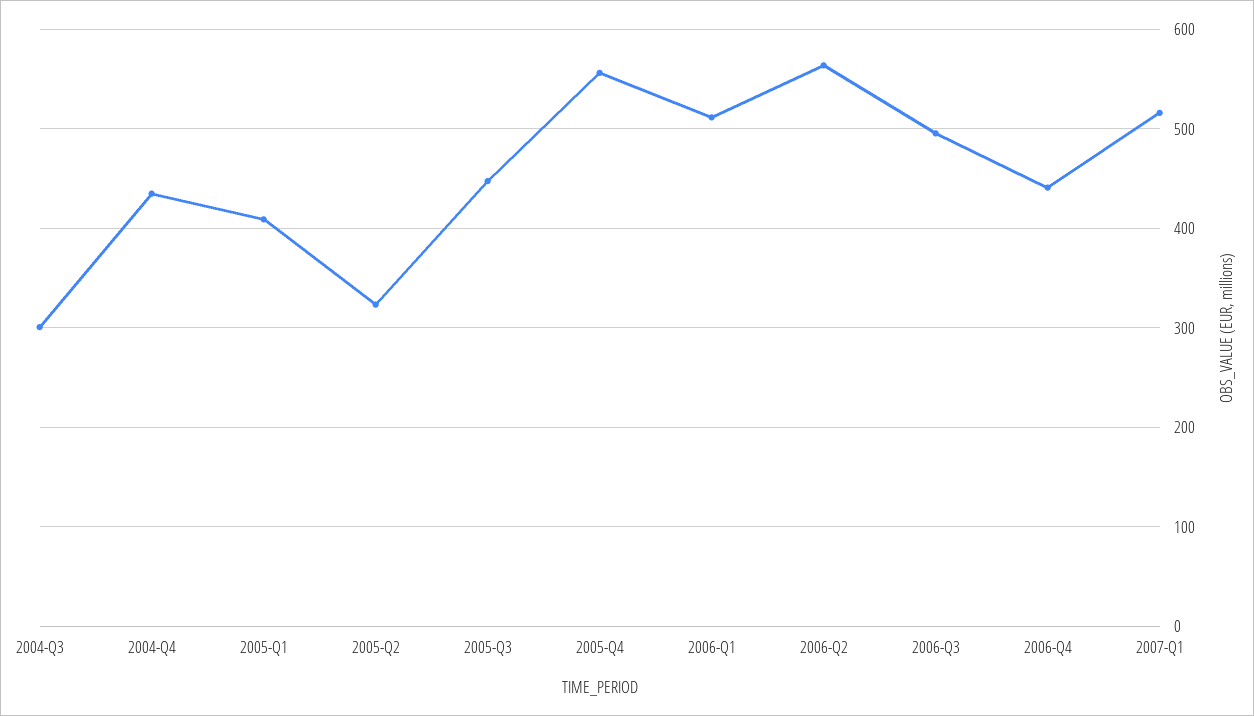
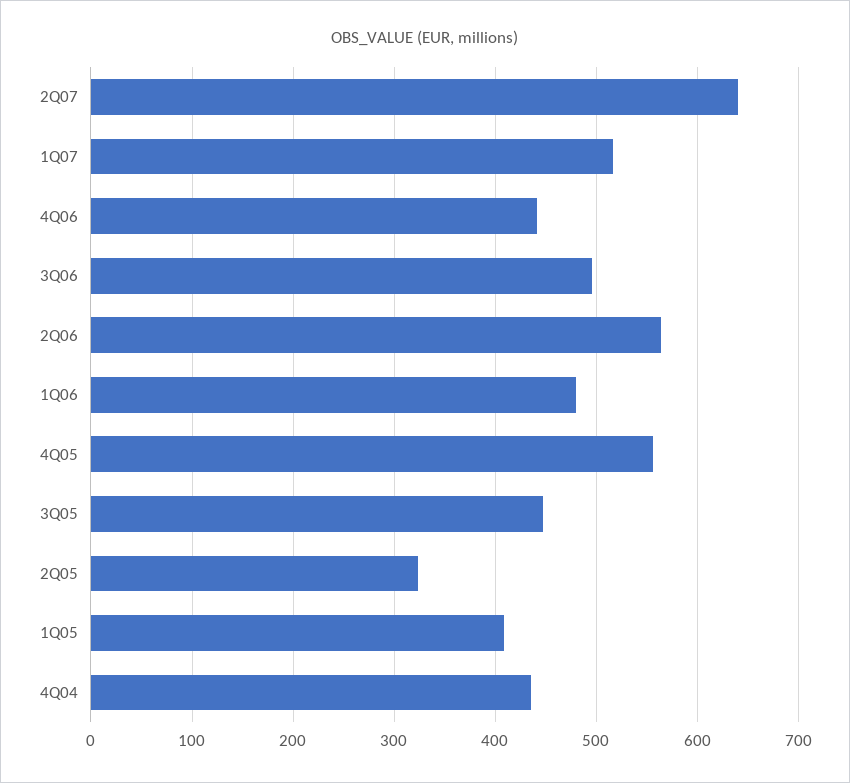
2004-Q3: 300 -> none
2006-Q1: 510 -> 480
2Q07: none -> 640

